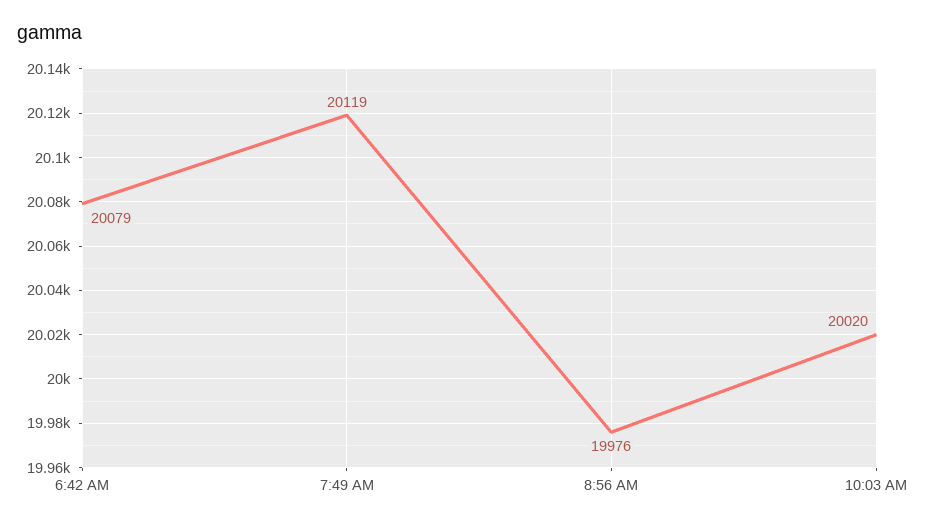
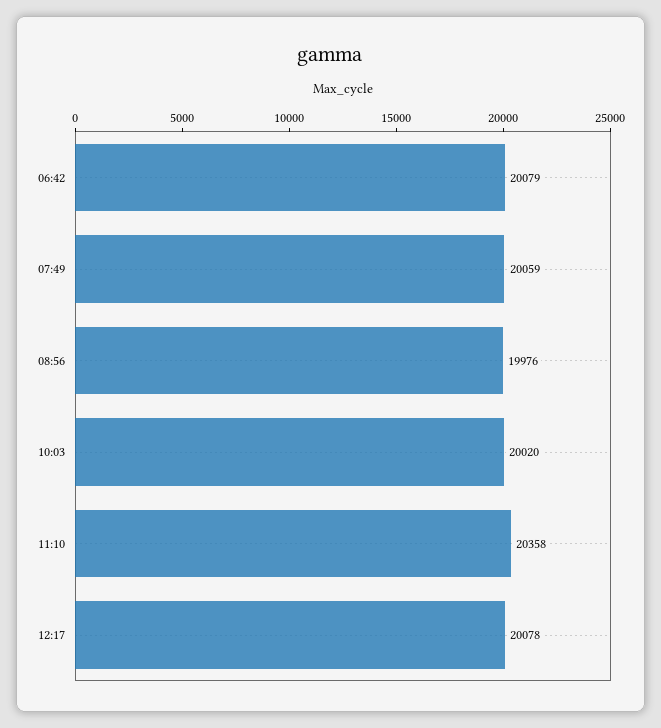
7:49 AM: 20119 -> 20059
11:10: none -> 20358
12:17: none -> 20078

